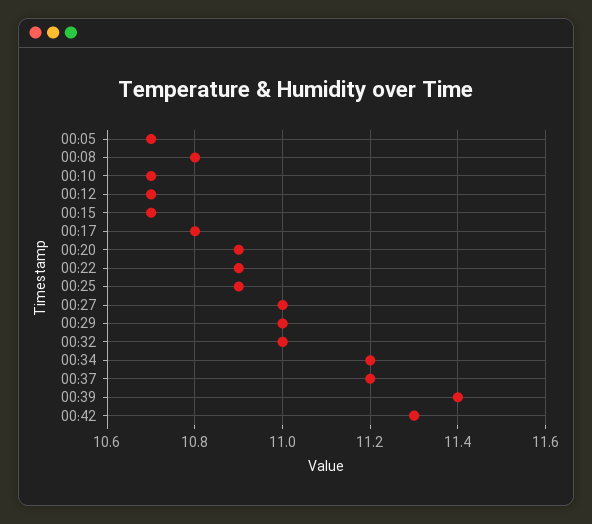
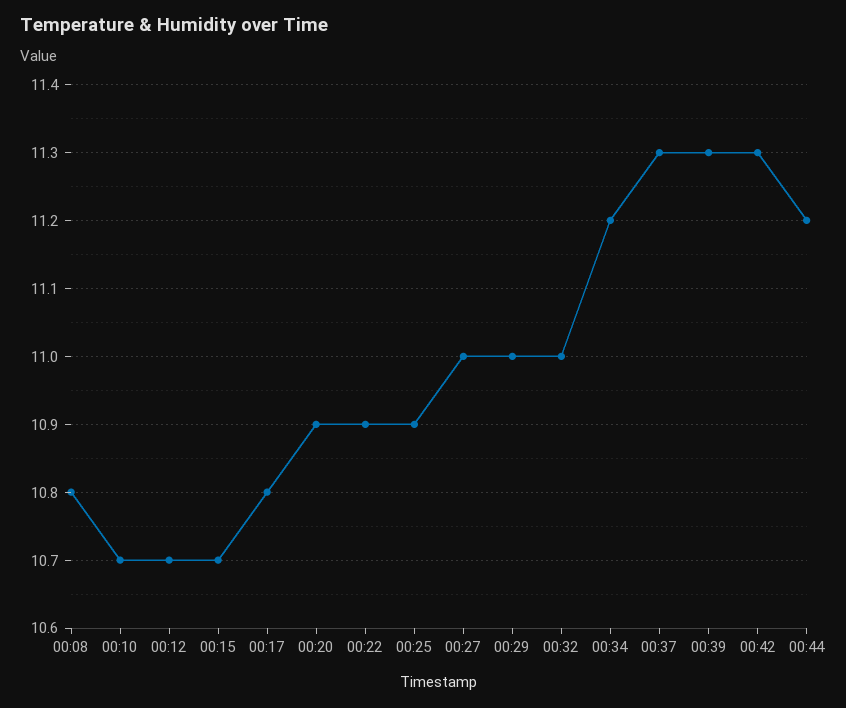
00:05: 10.7 -> none
00:37: 11.2 -> 11.3
00:39: 11.4 -> 11.3
00:44: none -> 11.2

